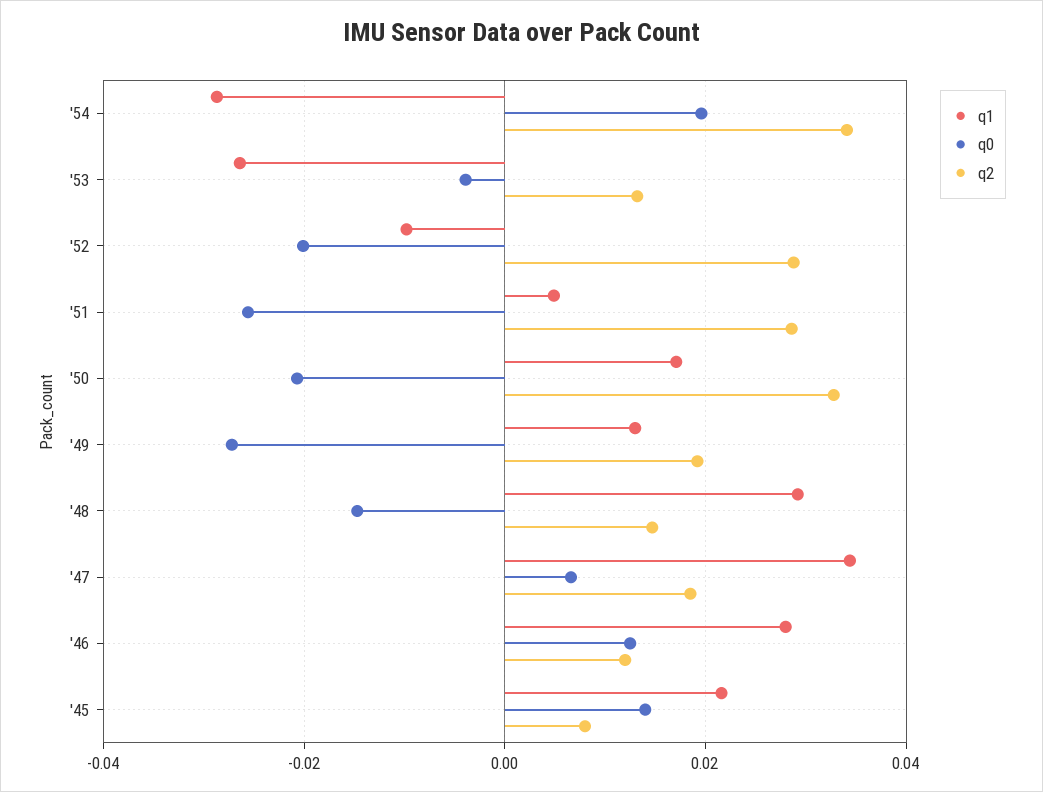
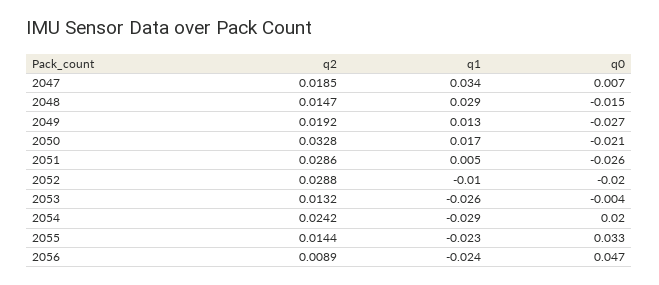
q2, '54: 0.034 -> 0.0242
q1, '46: 0.028 -> none
q0, '46: 0.012 -> none
q2, '46: 0.012 -> none
q1, '45: 0.022 -> none
q0, '45: 0.014 -> none
q2, '45: 0.008 -> none
q2, 2055: none -> 0.0144
q1, 2055: none -> -0.023
q0, 2055: none -> 0.033
q2, 2056: none -> 0.0089
q1, 2056: none -> -0.024
q0, 2056: none -> 0.047

